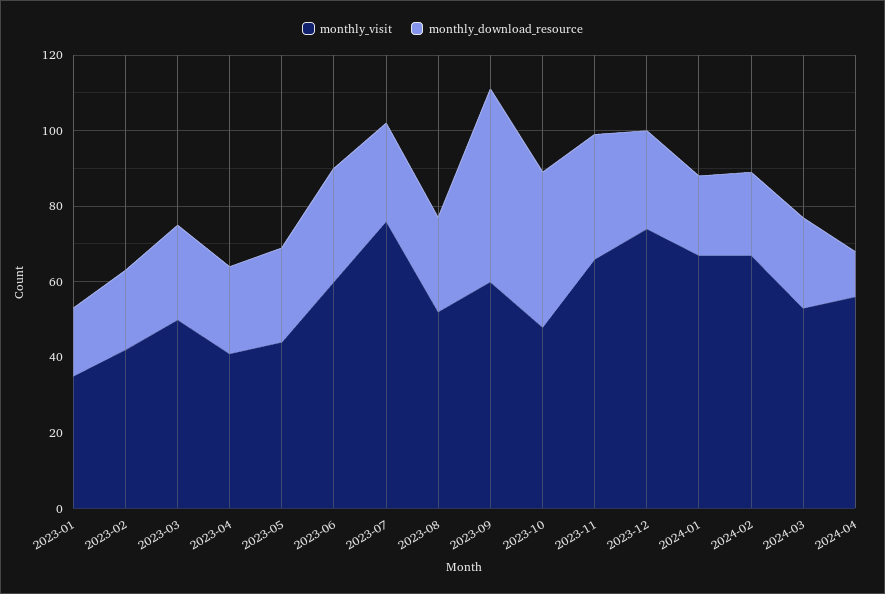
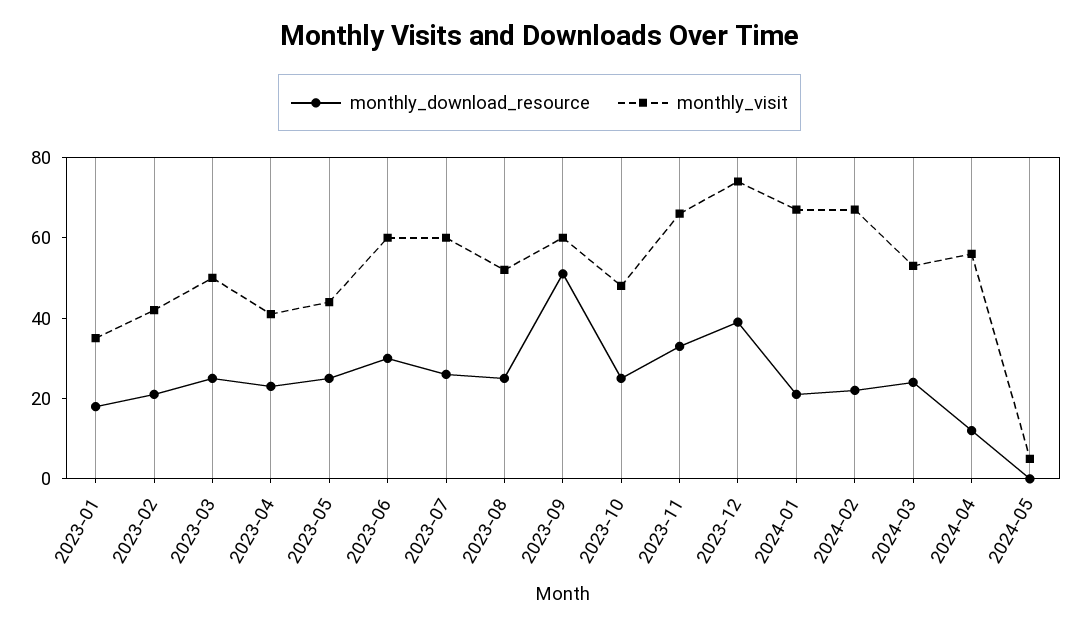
monthly_visit, 2023-07: 75 -> 60
monthly_download_resource, 2023-10: 40 -> 25
monthly_download_resource, 2023-12: 25 -> 40
monthly_download_resource, 2024-05: none -> 0
monthly_visit, 2024-05: none -> 5

